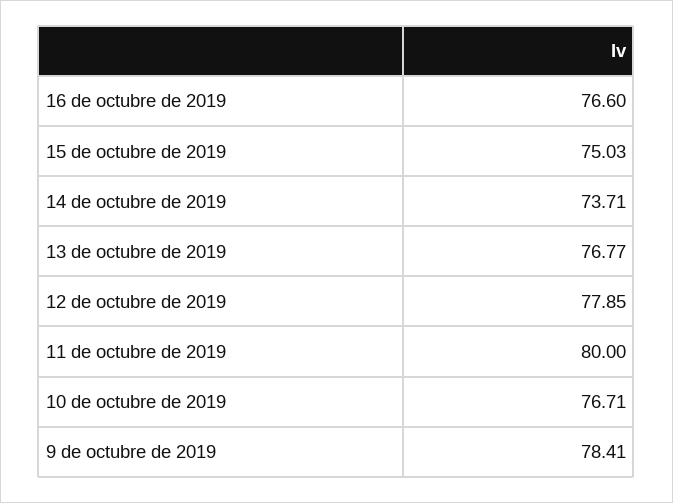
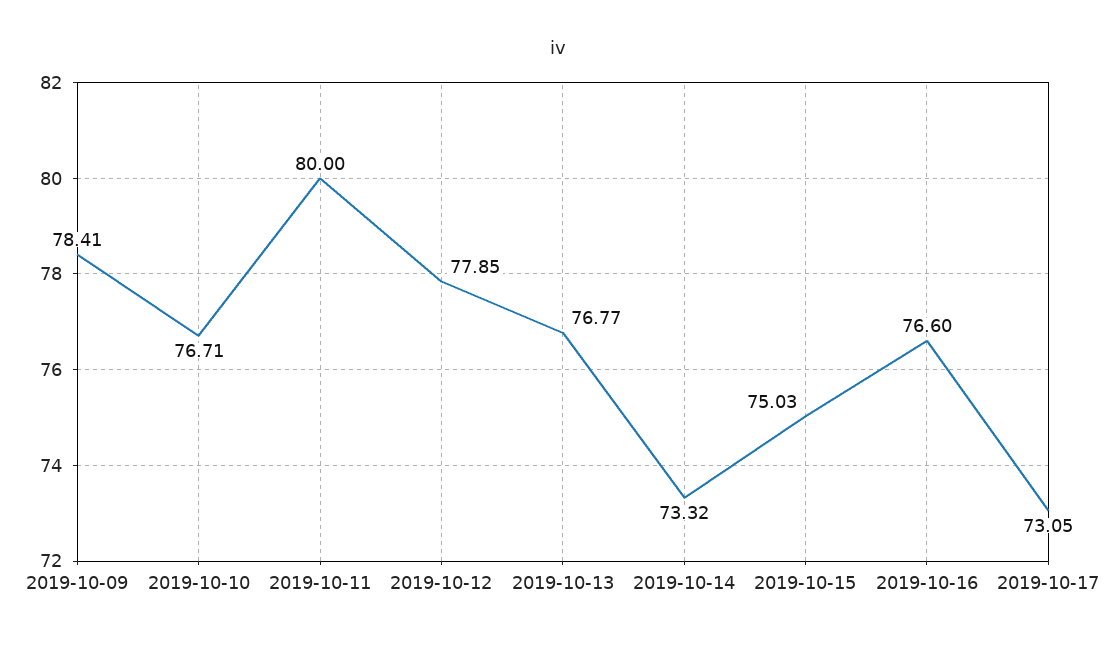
14 de octubre de 2019: 73.71 -> 73.32
2019-10-17: none -> 73.05

